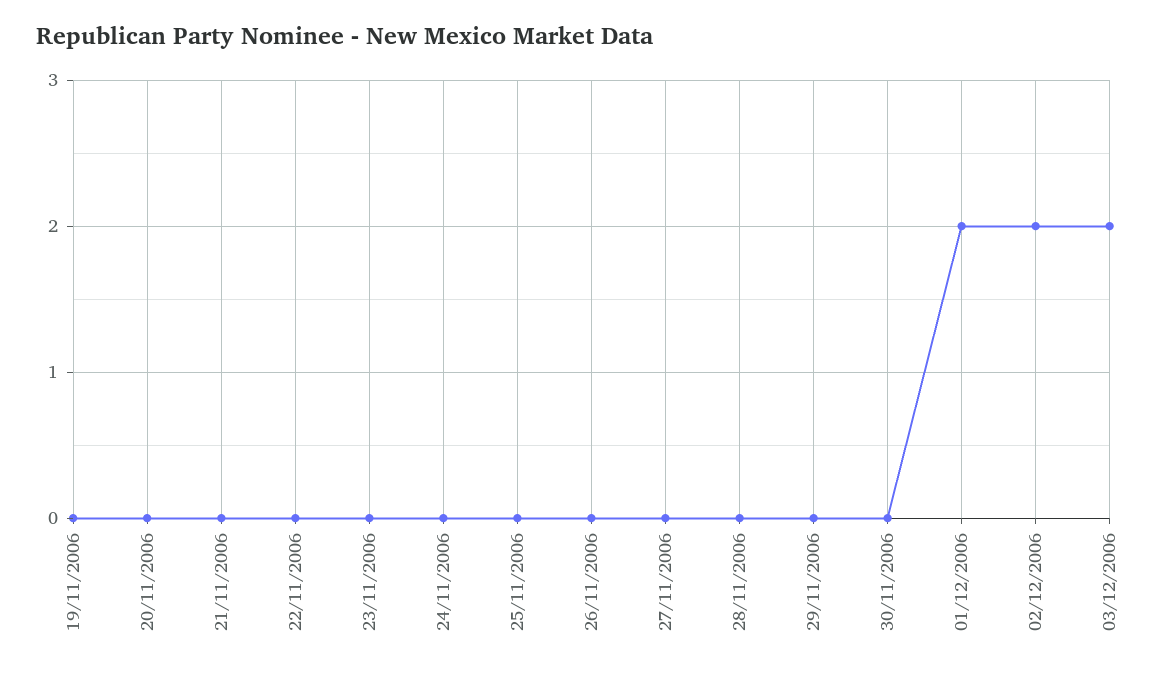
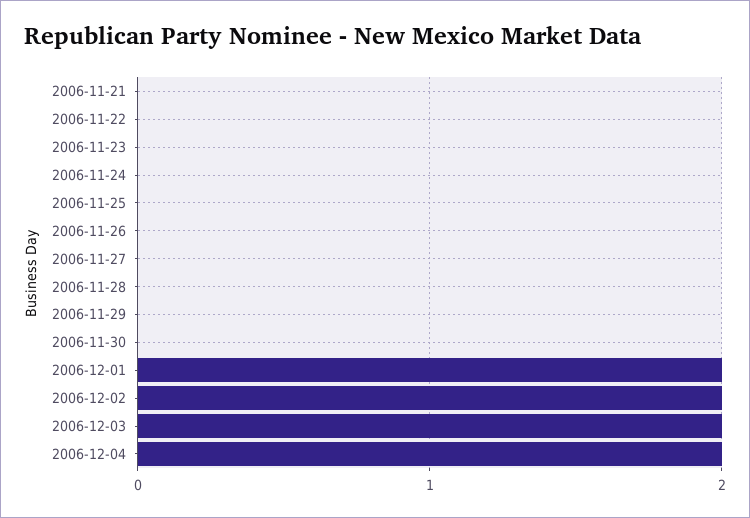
19/11/2006: 0 -> none
20/11/2006: 0 -> none
2006-12-04: none -> 2

